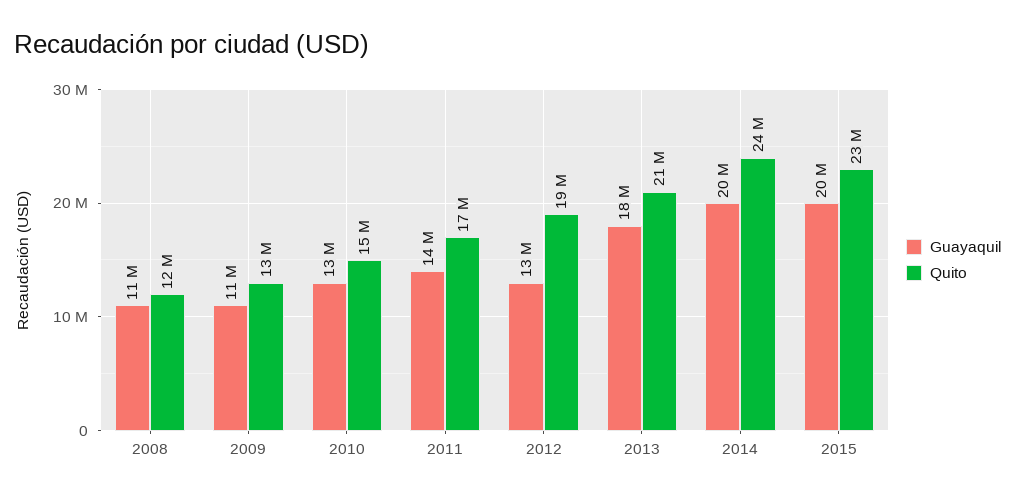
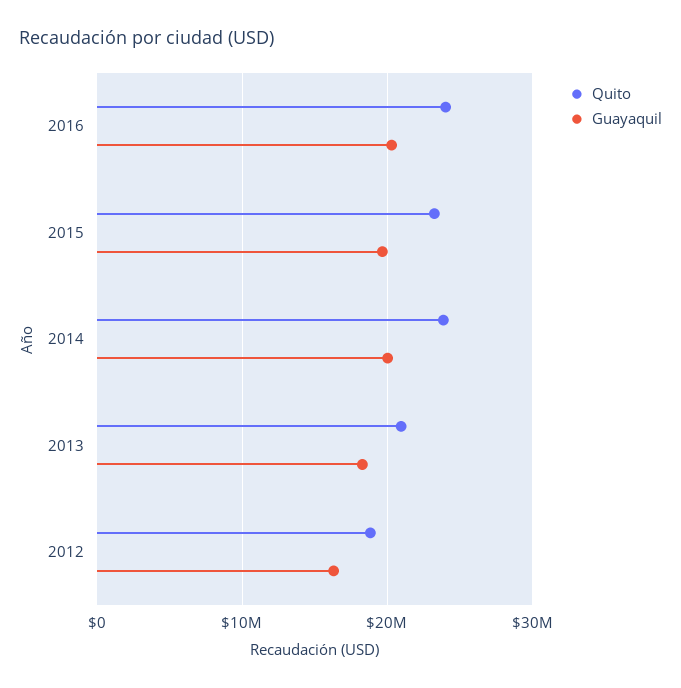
Guayaquil, 2008: 11000000 -> none
Quito, 2008: 12000000 -> none
Guayaquil, 2009: 11000000 -> none
Quito, 2009: 13000000 -> none
Guayaquil, 2010: 13000000 -> none
Quito, 2010: 15000000 -> none
Guayaquil, 2011: 14000000 -> none
Quito, 2011: 17000000 -> none
Guayaquil, 2012: 13000000 -> 16000000
Quito, 2016: none -> 24000000
Guayaquil, 2016: none -> 20000000

